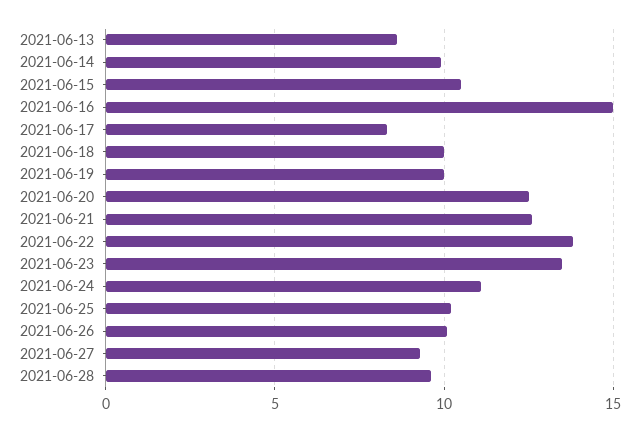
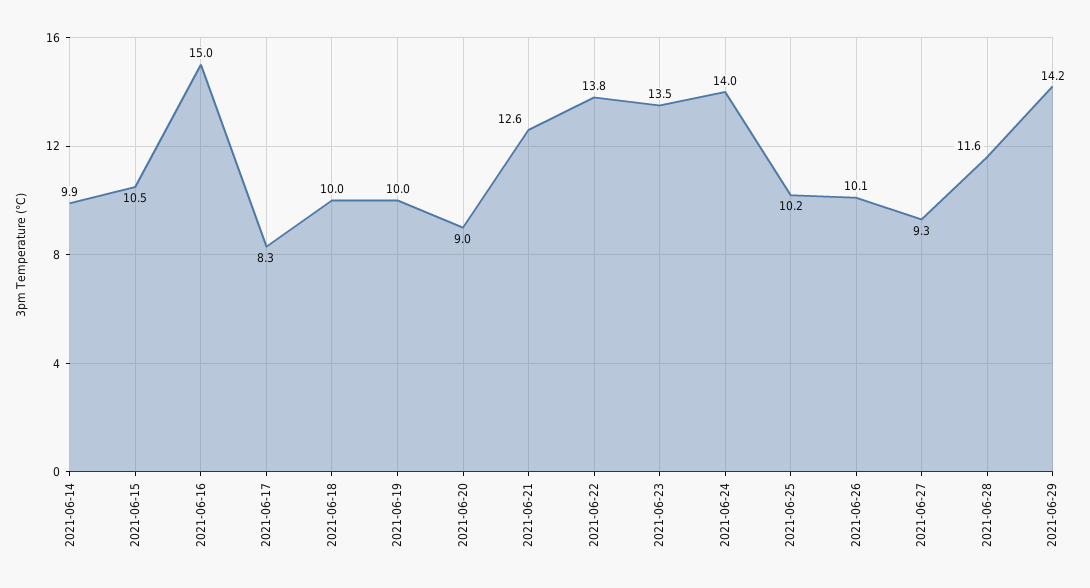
2021-06-13: 8.5 -> none
2021-06-20: 12.5 -> 9
2021-06-24: 11 -> 14
2021-06-28: 9.5 -> 11.6
2021-06-29: none -> 14.2

